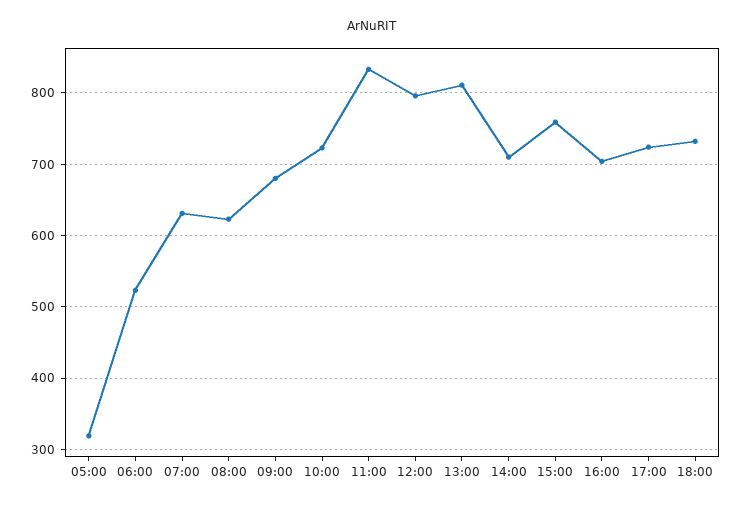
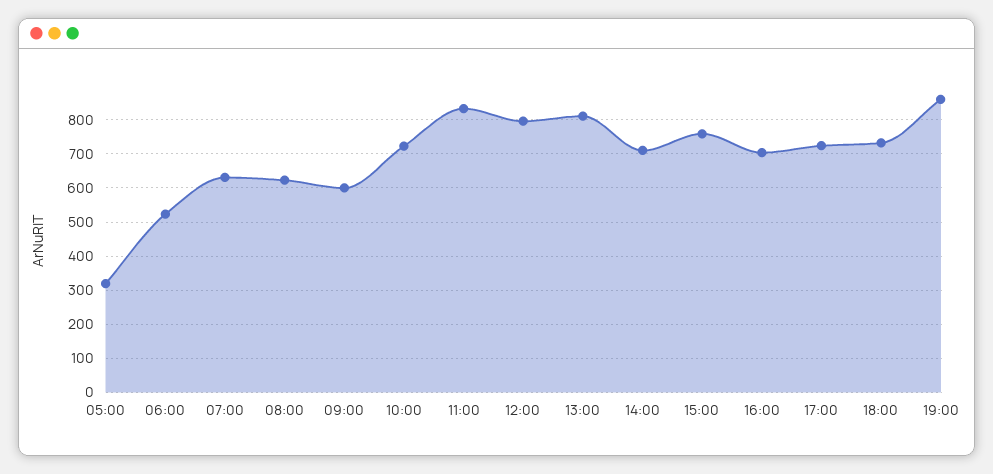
09:00: 680 -> 600
19:00: none -> 860

